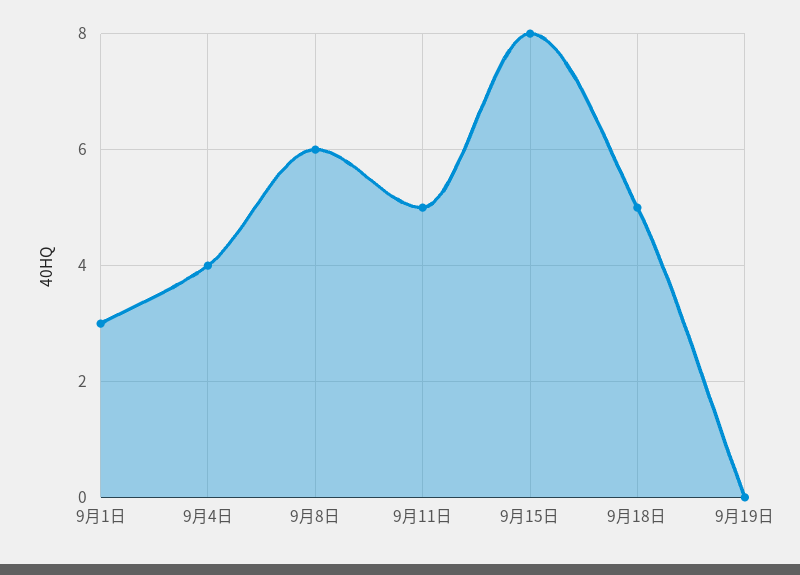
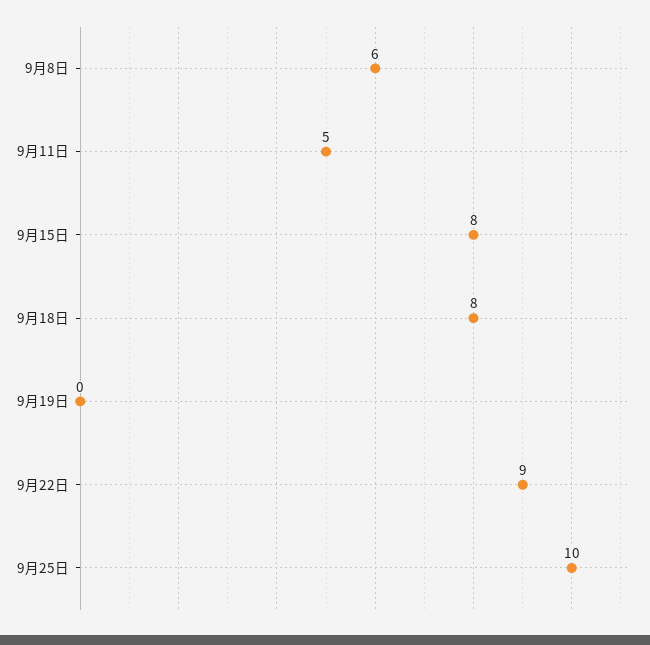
9月1日: 3 -> none
9月4日: 4 -> none
9月18日: 5 -> 8
9月22日: none -> 9
9月25日: none -> 10

